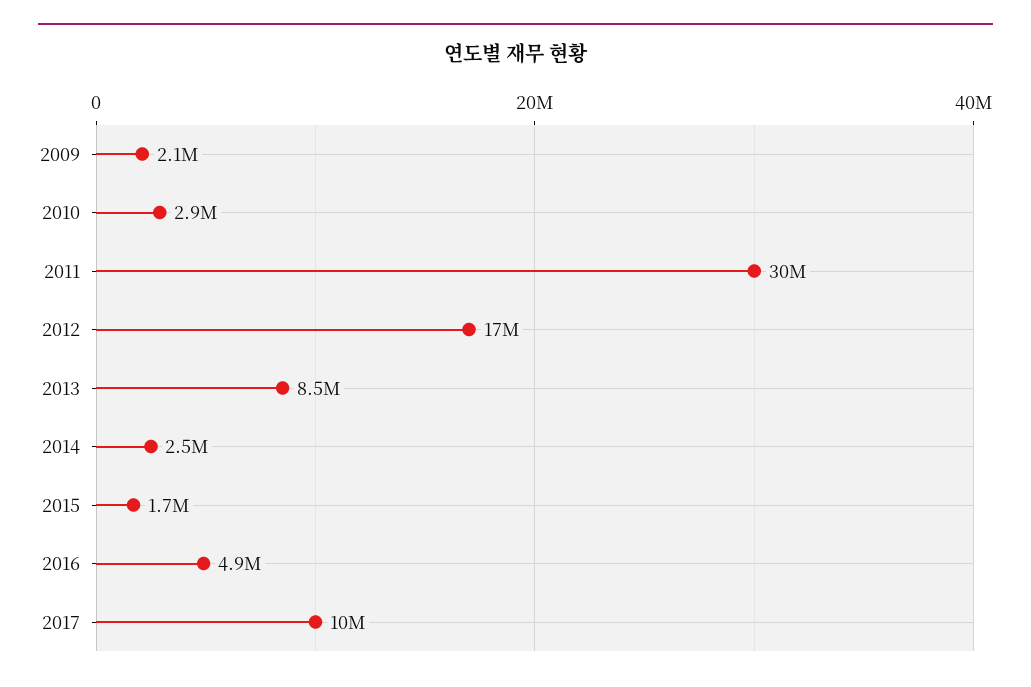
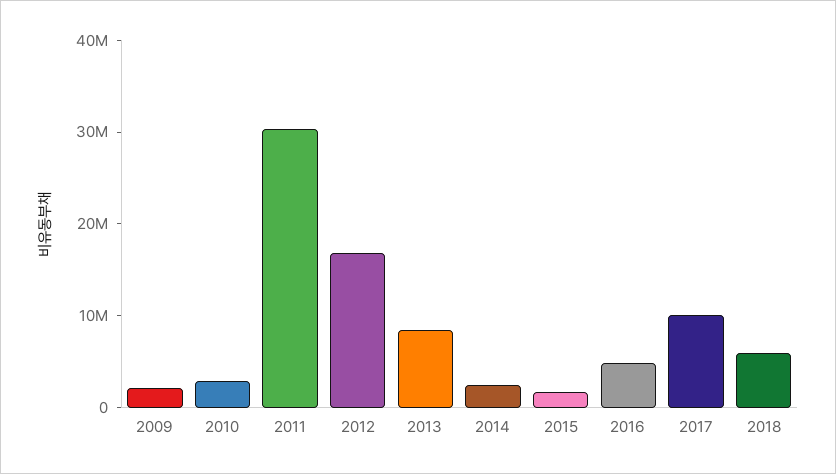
2018: none -> 6000000

